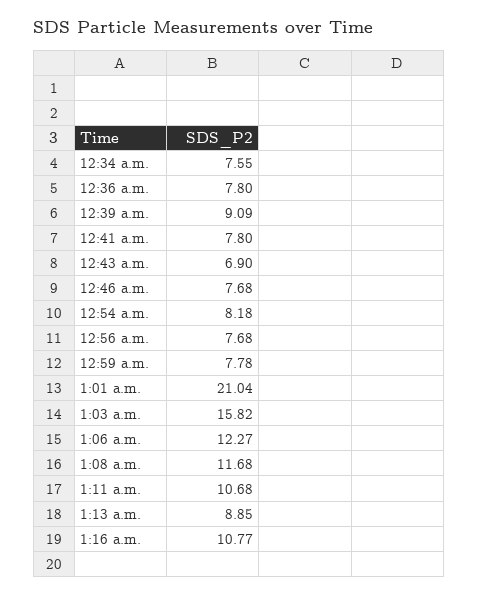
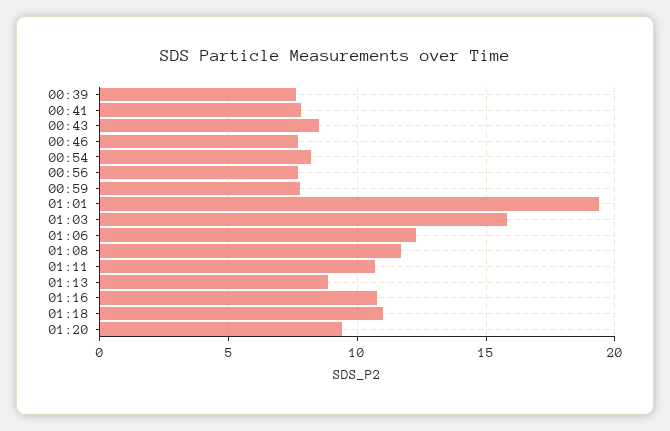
12:34 a.m.: 7.55 -> none
12:36 a.m.: 7.8 -> none
12:39 a.m.: 9.09 -> 7.5
12:43 a.m.: 6.9 -> 8.5
1:01 a.m.: 21.04 -> 19.5
01:18: none -> 11
01:20: none -> 9.5

